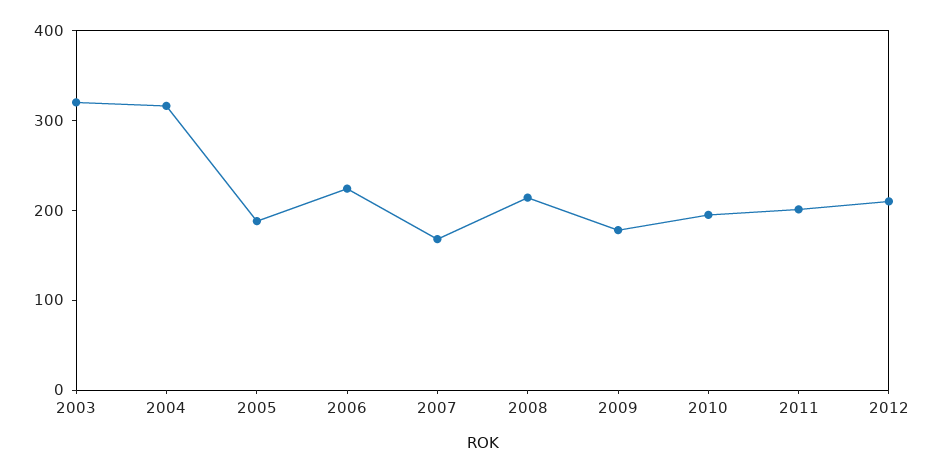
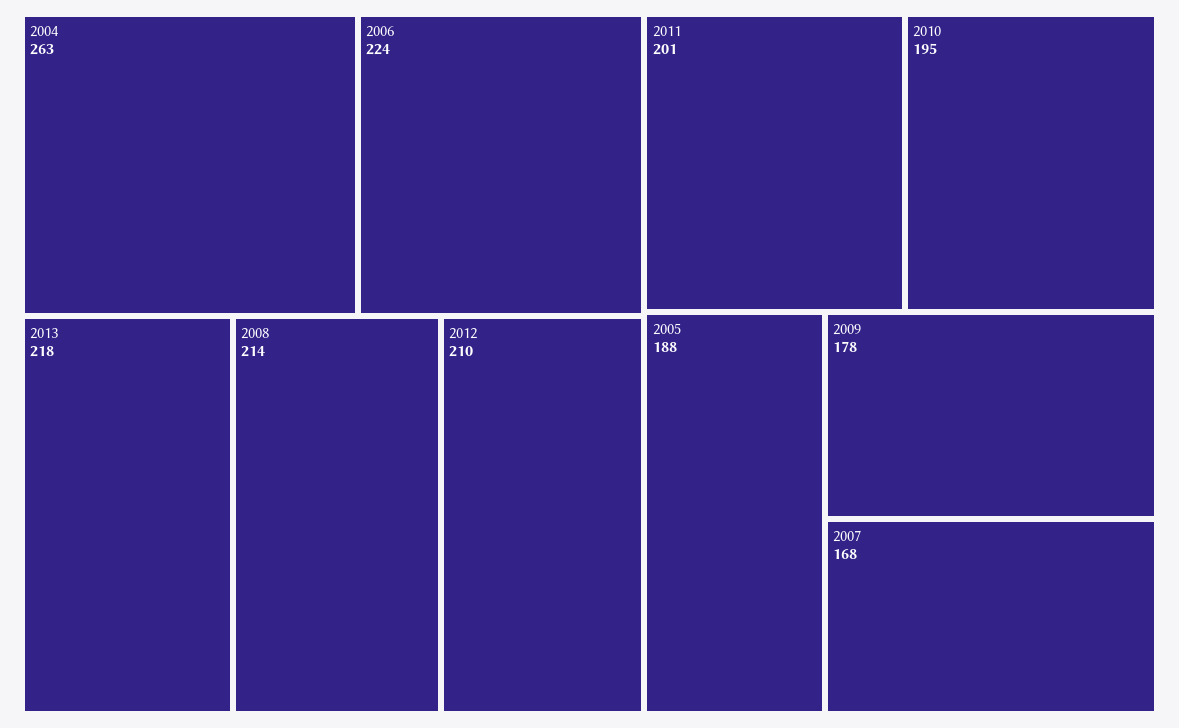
2003: 320 -> none
2004: 320 -> 263
2013: none -> 218

